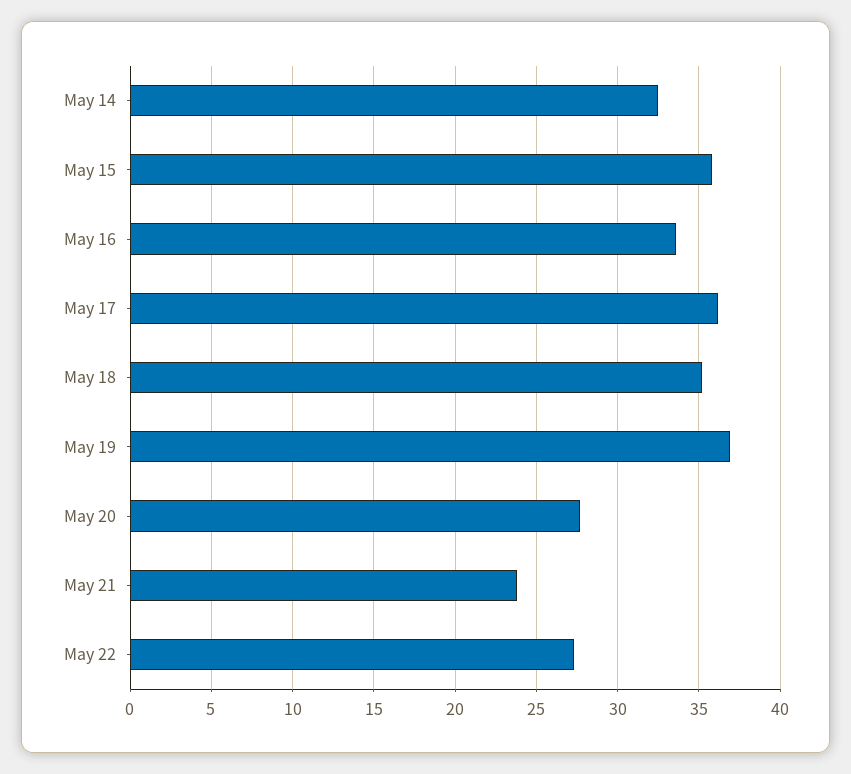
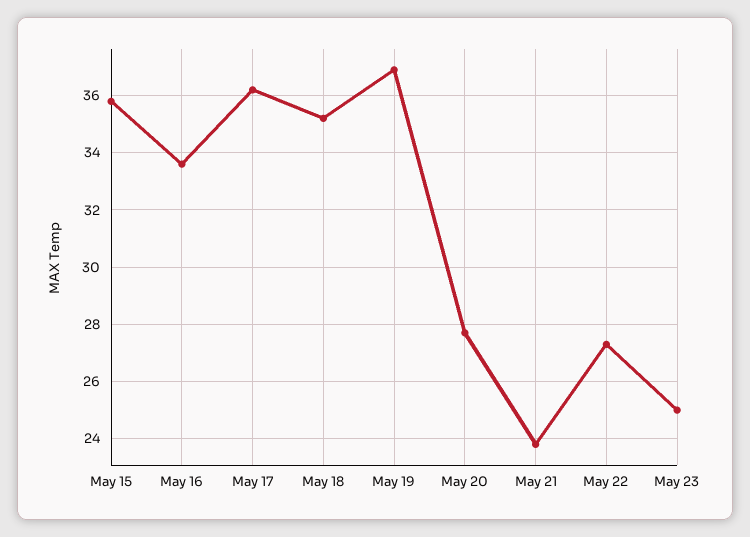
May 14: 32.5 -> none
May 23: none -> 25

